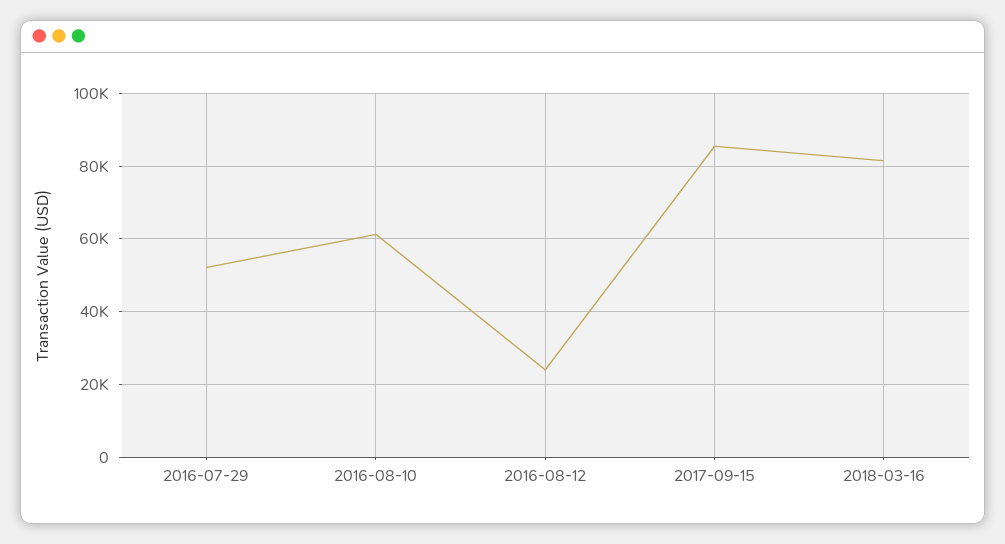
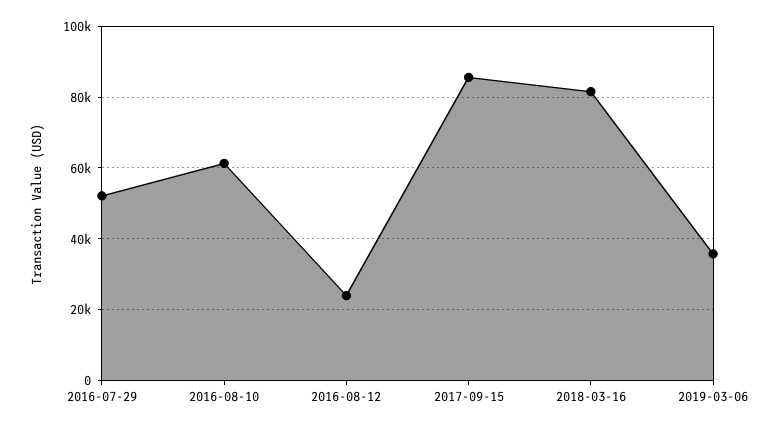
2019-03-06: none -> 36000

